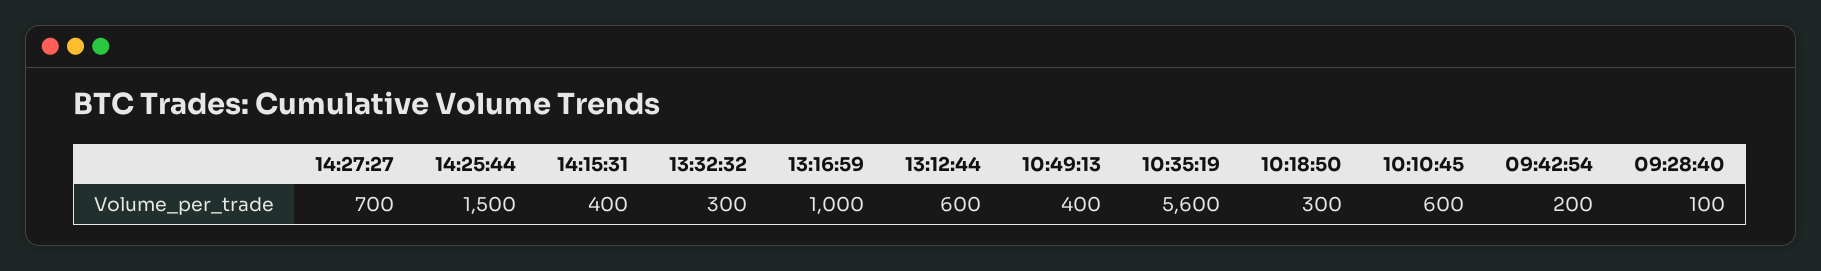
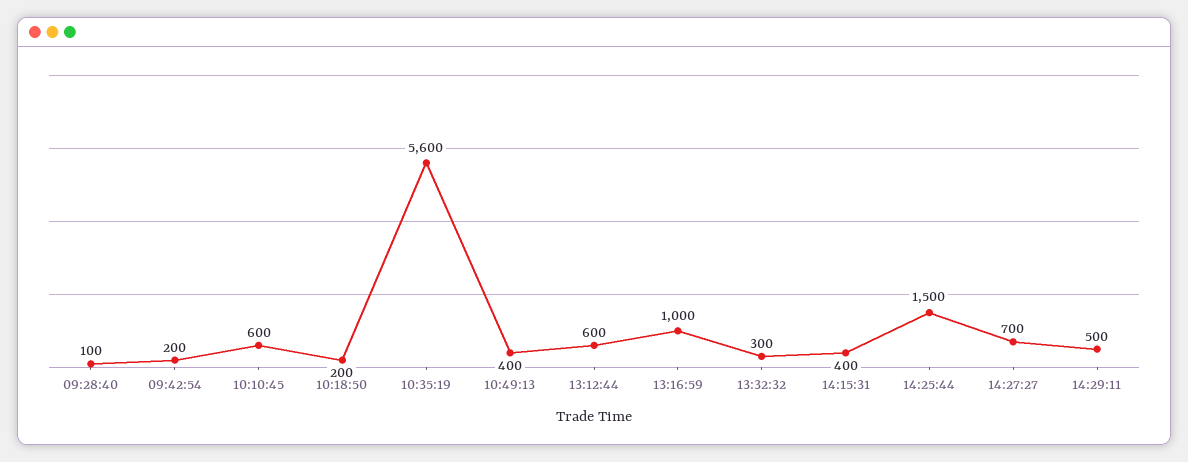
10:18:50: 300 -> 200
14:29:11: none -> 500

